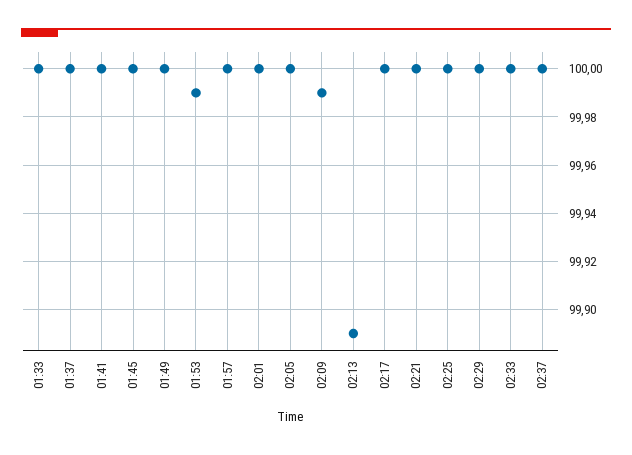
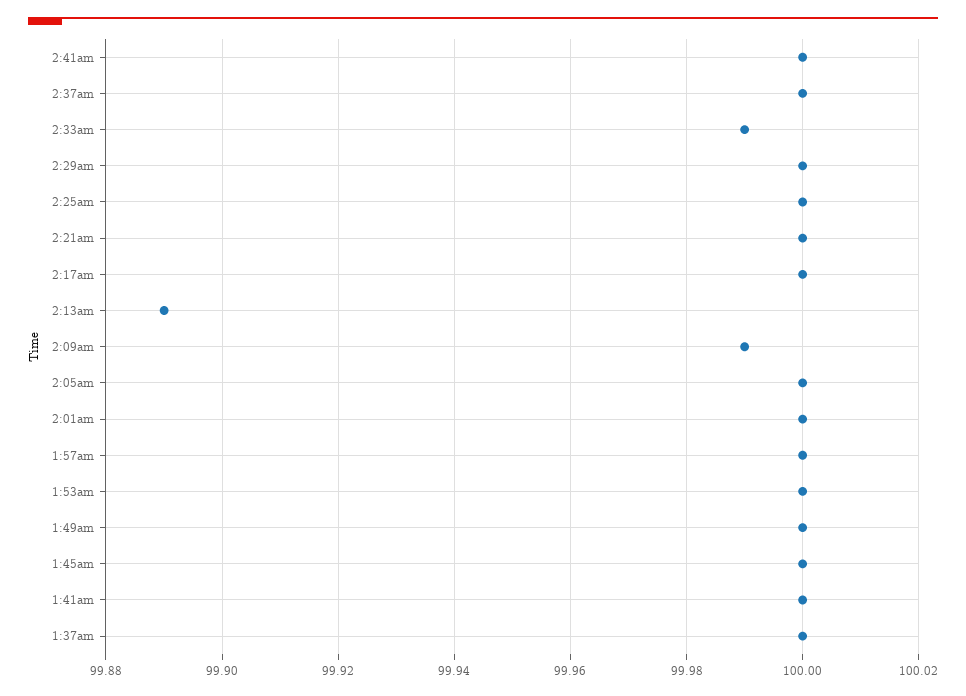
01:33: 100 -> none
01:53: 99.99 -> 100
02:33: 100 -> 99.99
2:41am: none -> 100

